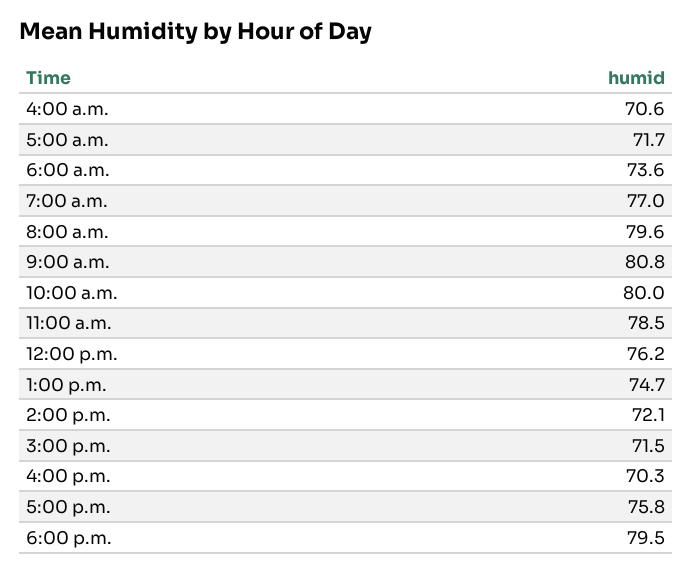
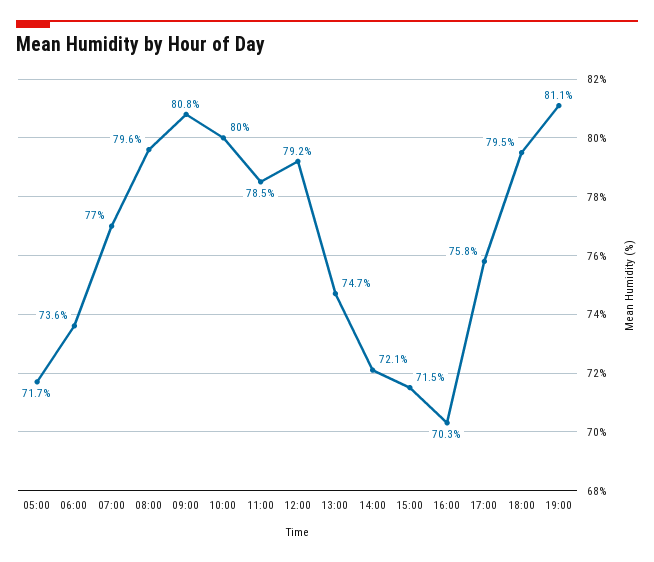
4:00 a.m.: 70.6 -> none
12:00 p.m.: 76.2 -> 79.2
19:00: none -> 81.1

